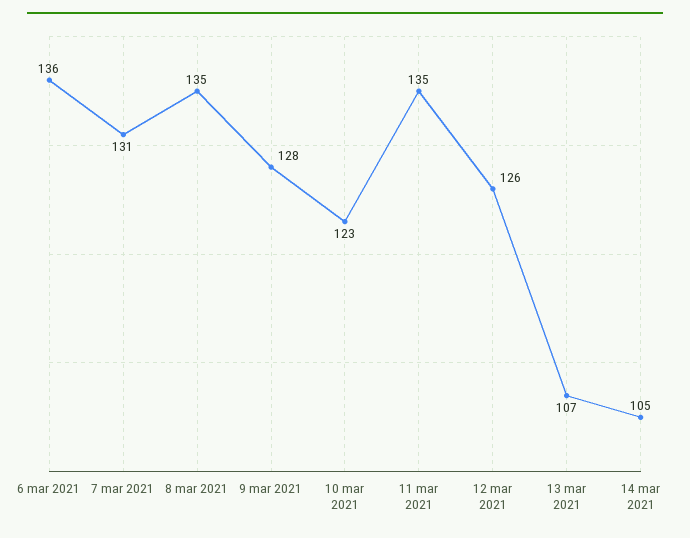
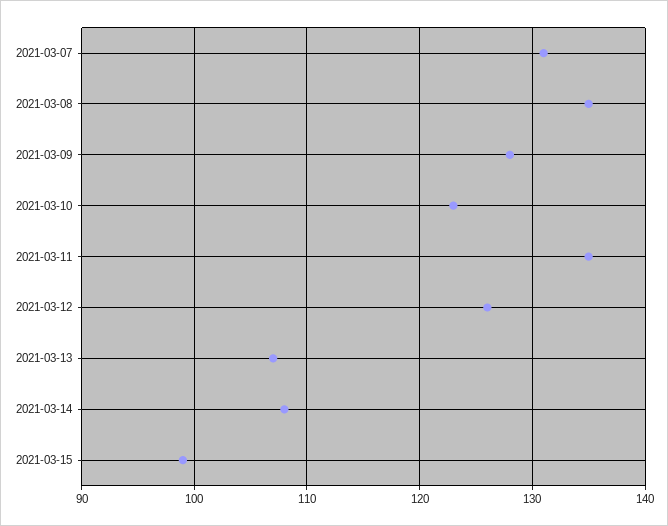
6 mar 2021: 136 -> none
14 mar 2021: 105 -> 108
2021-03-15: none -> 99

